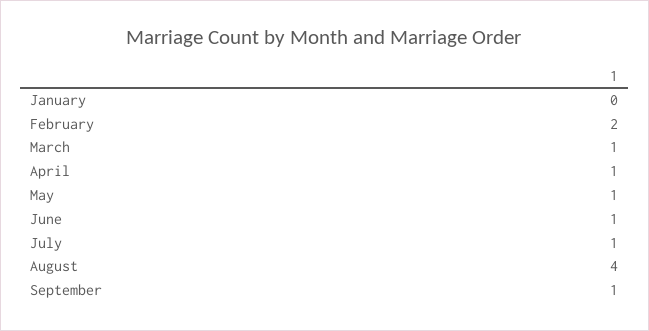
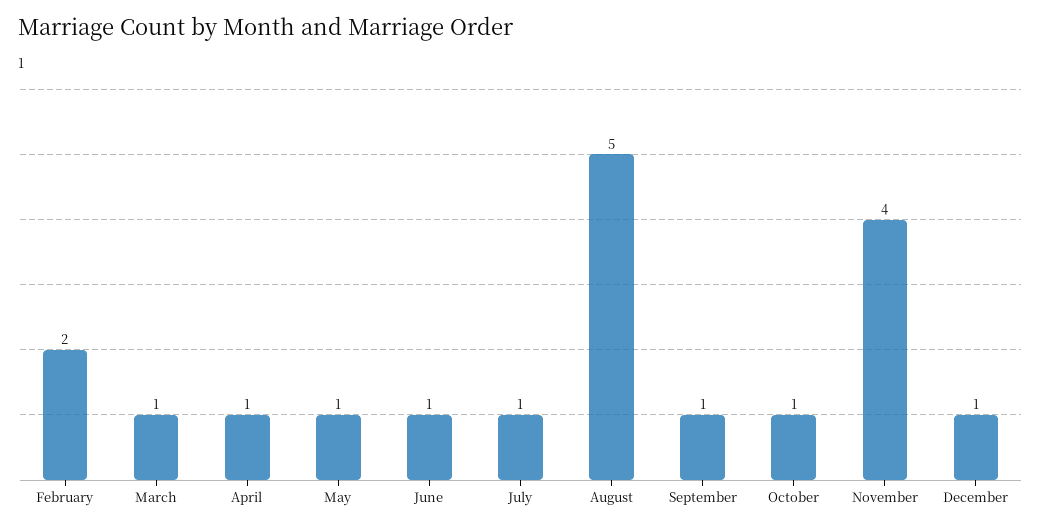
January: 0 -> none
August: 4 -> 5
October: none -> 1
November: none -> 4
December: none -> 1

